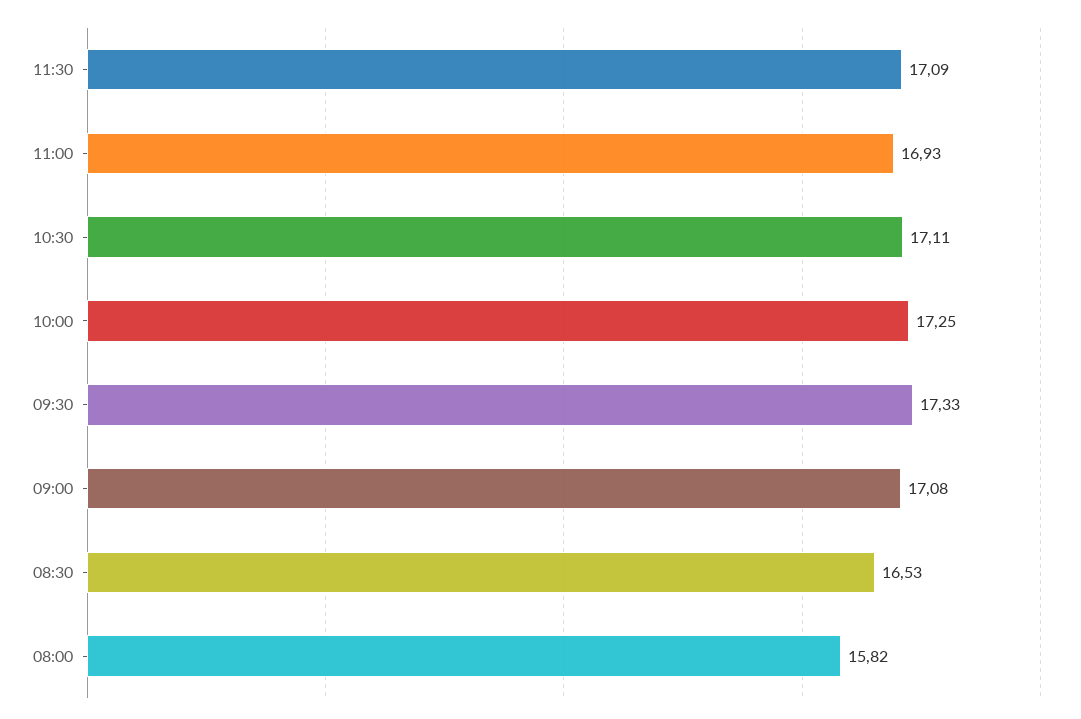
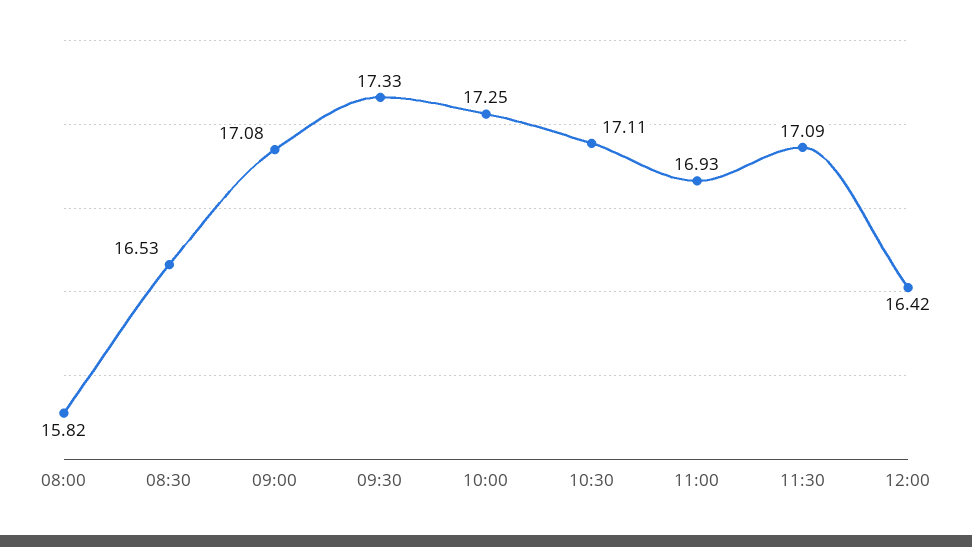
12:00: none -> 16.42

